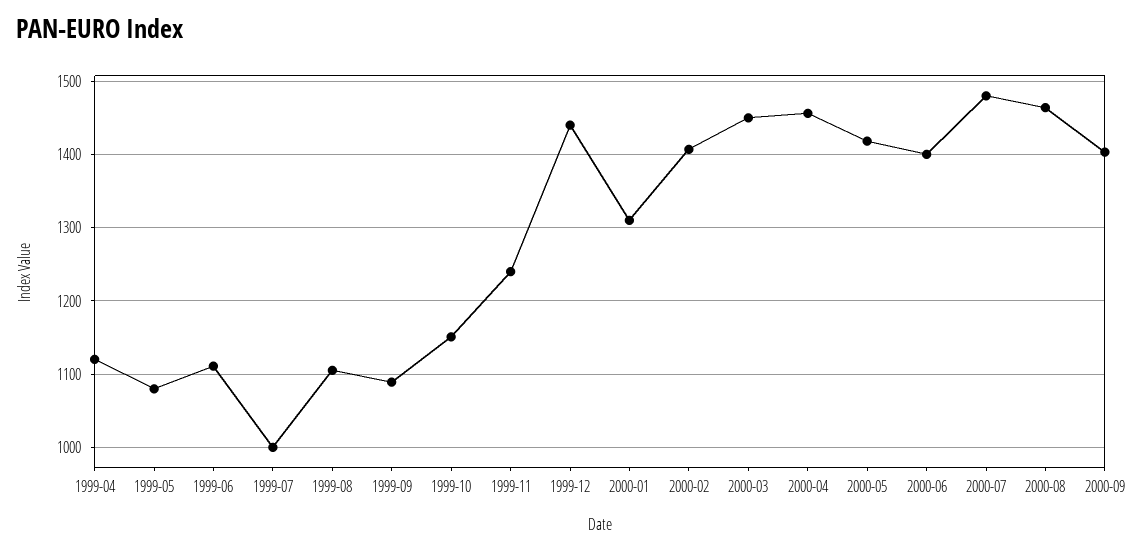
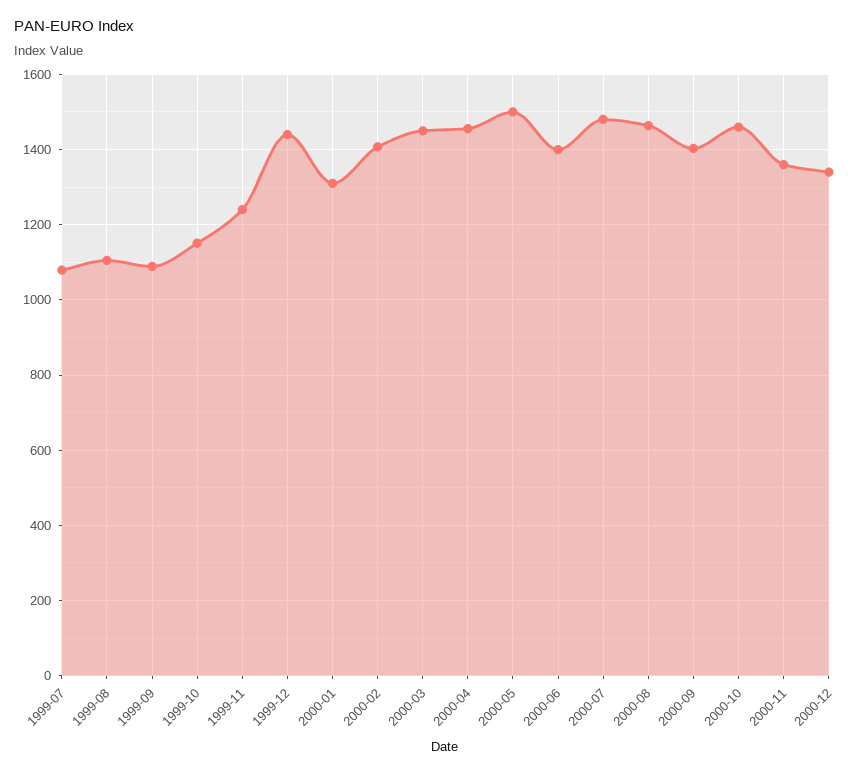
1999-04: 1120 -> none
1999-05: 1080 -> none
1999-06: 1110 -> none
1999-07: 1000 -> 1080
2000-05: 1420 -> 1500
2000-10: none -> 1460
2000-11: none -> 1360
2000-12: none -> 1340

